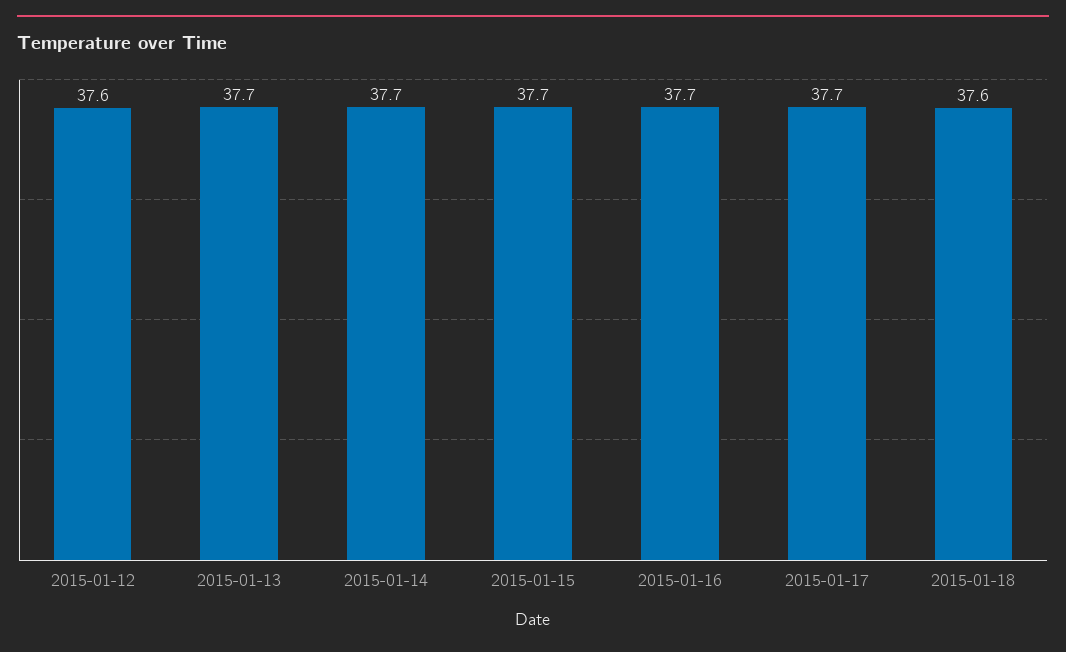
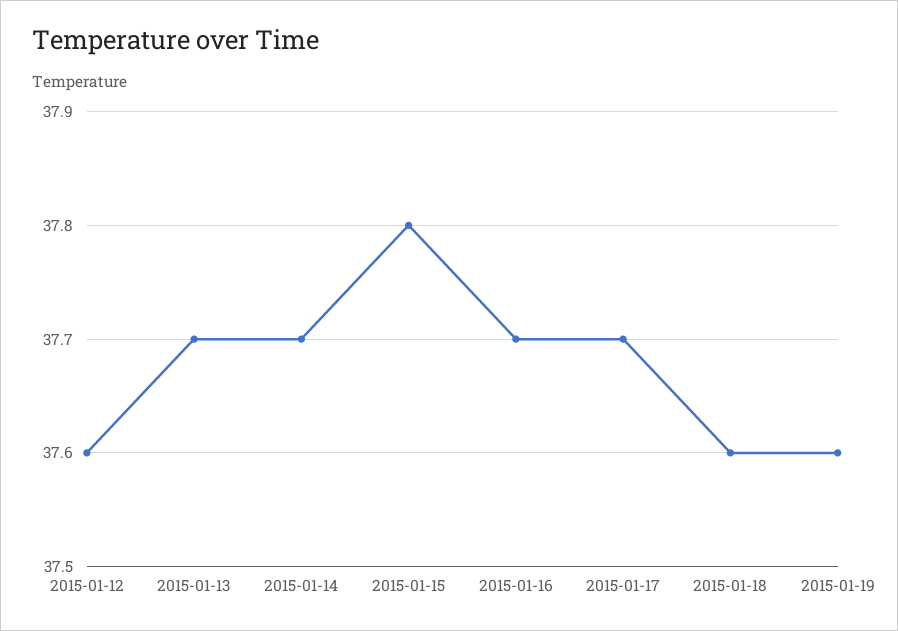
2015-01-15: 37.7 -> 37.8
2015-01-19: none -> 37.6

